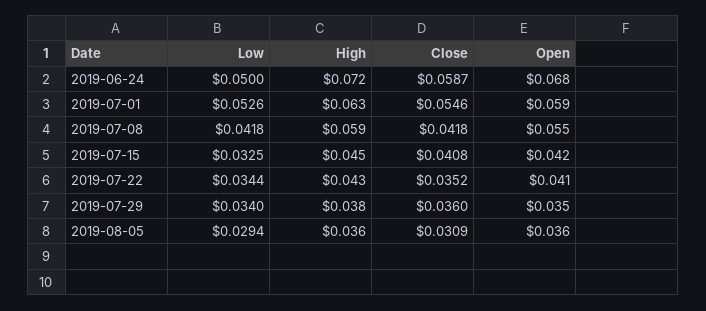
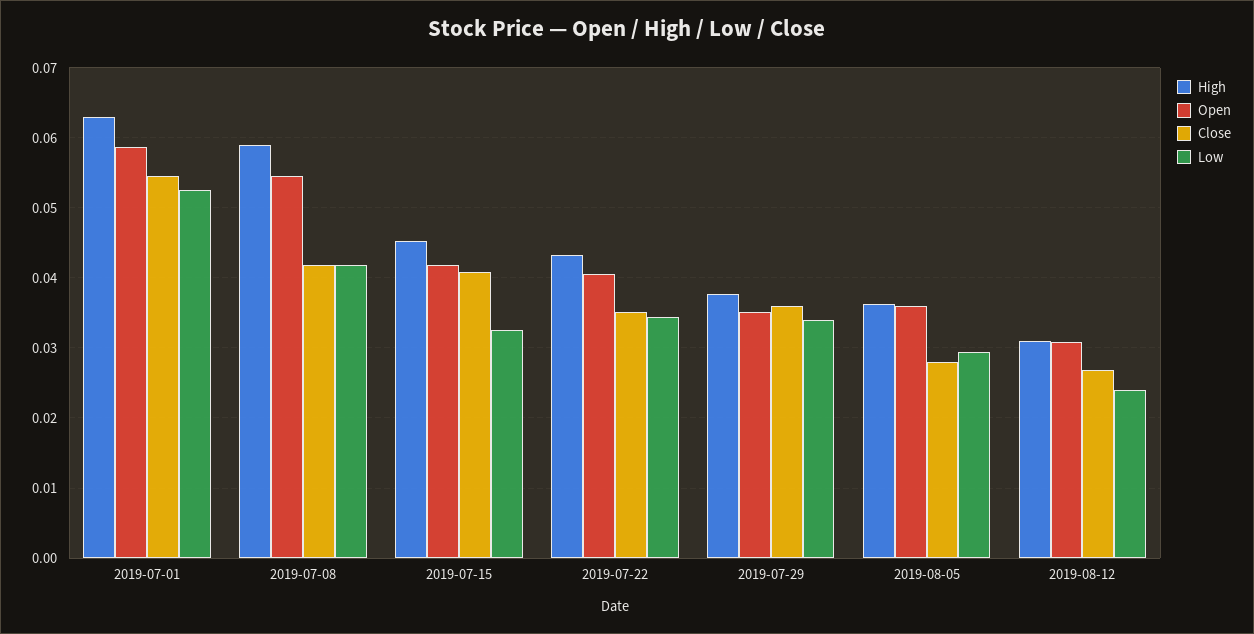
Low, 2019-06-24: 0.05 -> none
High, 2019-06-24: 0.072 -> none
Close, 2019-06-24: 0.0587 -> none
Open, 2019-06-24: 0.068 -> none
Close, 2019-08-05: 0.0309 -> 0.028
High, 2019-08-12: none -> 0.031
Open, 2019-08-12: none -> 0.031
Close, 2019-08-12: none -> 0.027
Low, 2019-08-12: none -> 0.024

